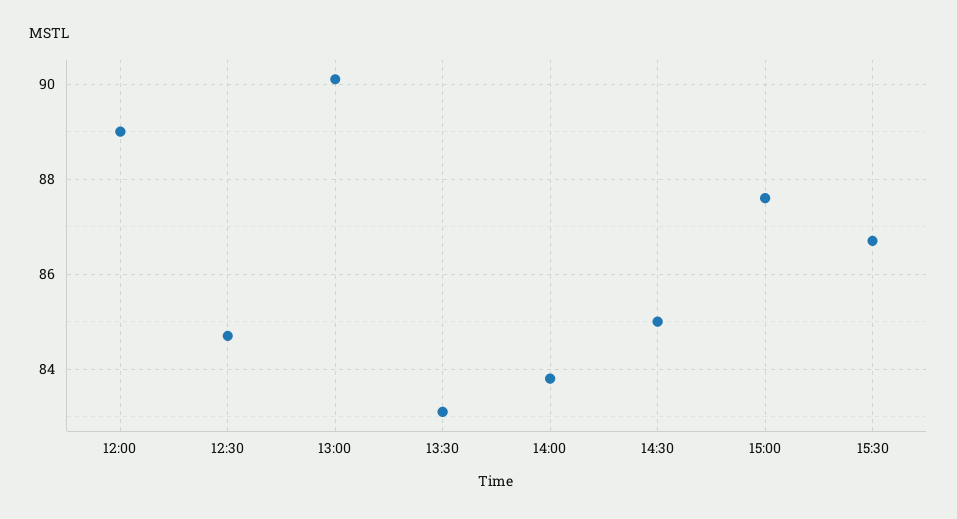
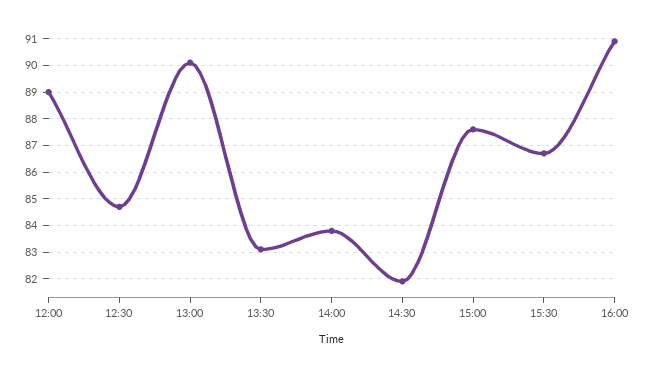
14:30: 85 -> 82
16:00: none -> 91

